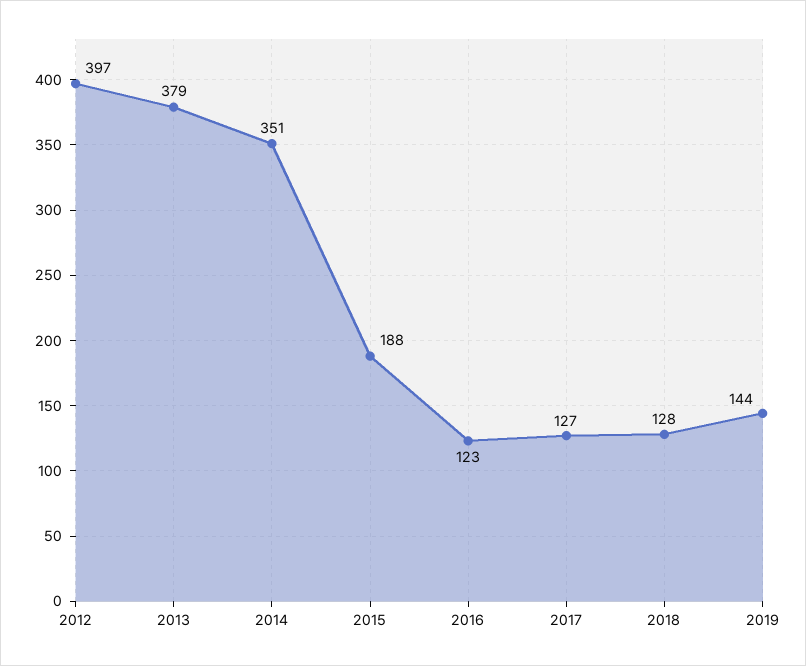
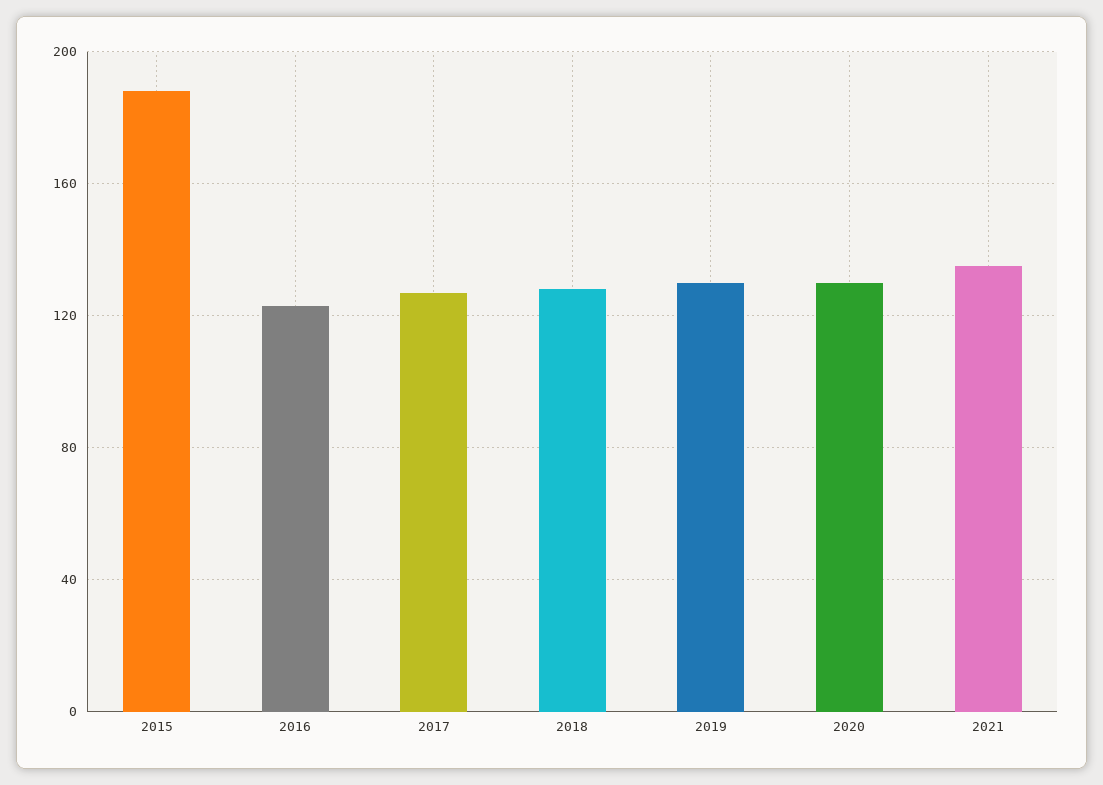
2012: 397 -> none
2013: 379 -> none
2014: 351 -> none
2019: 144 -> 130
2020: none -> 130
2021: none -> 135

